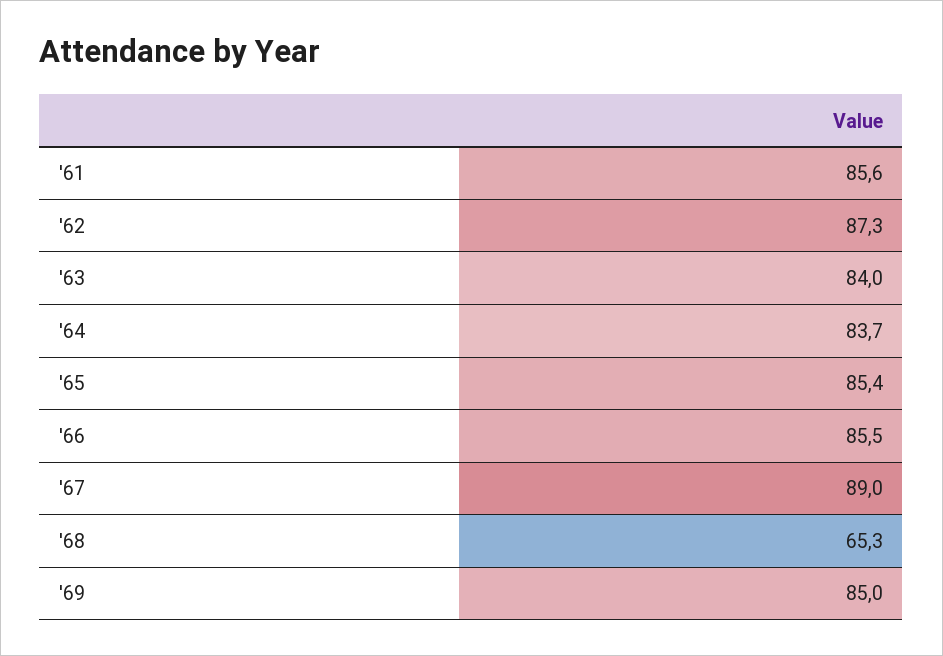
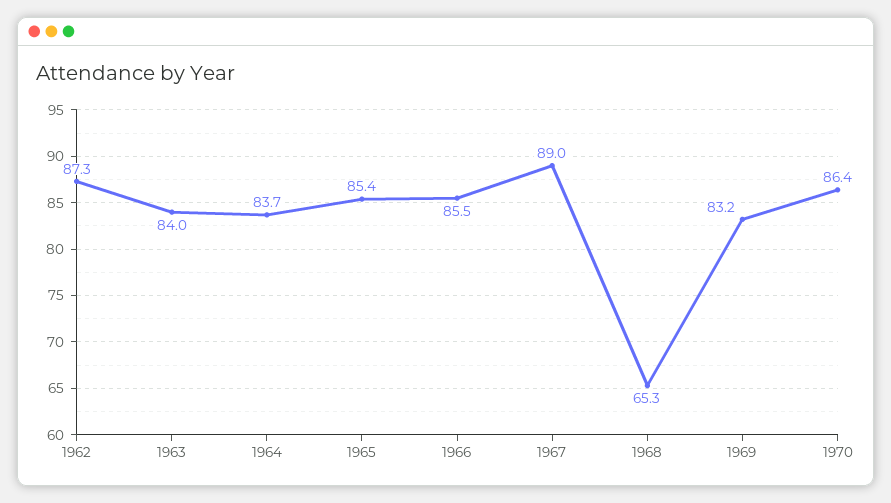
'61: 85.6 -> none
'69: 85 -> 83.2
1970: none -> 86.4

